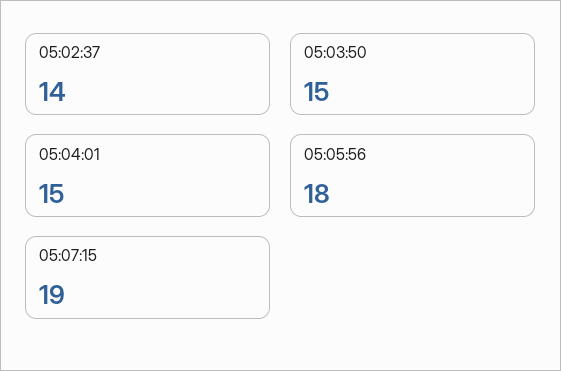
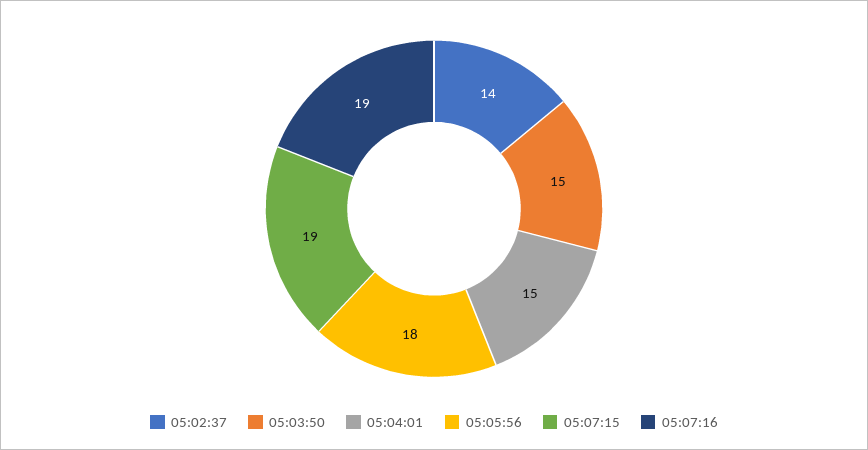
05:07:16: none -> 19

